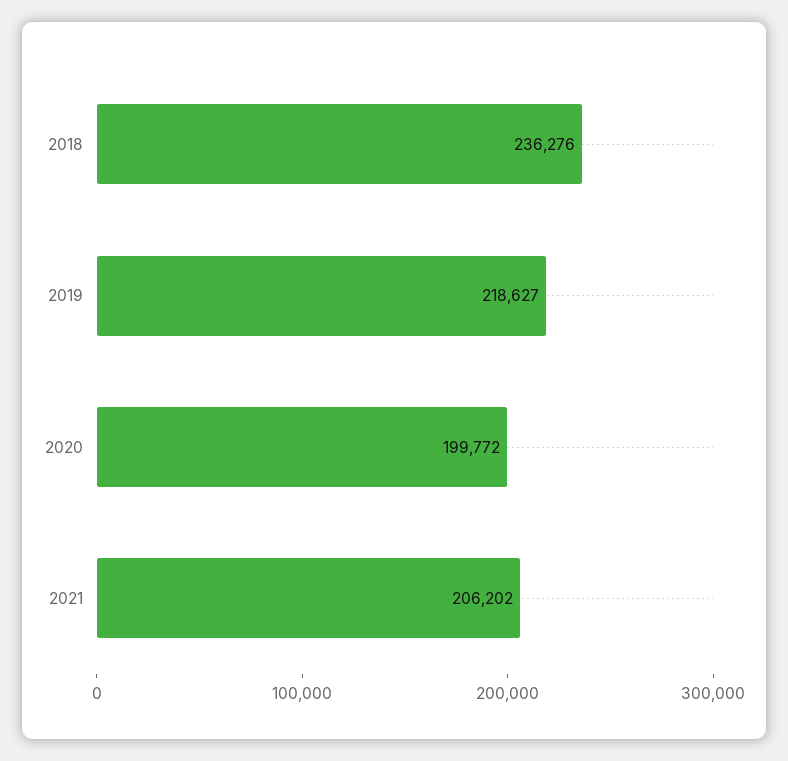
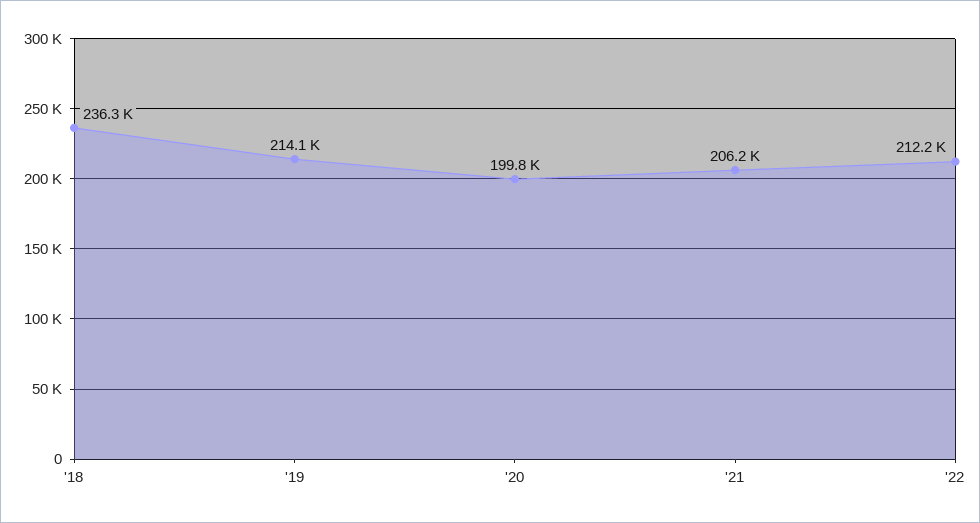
2019: 218627 -> 214100
'22: none -> 212200

